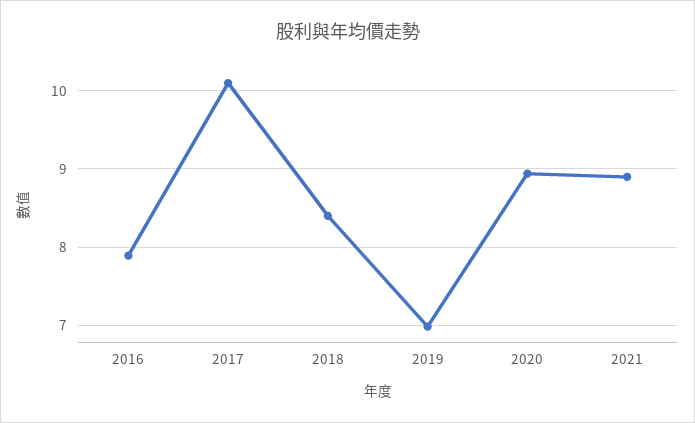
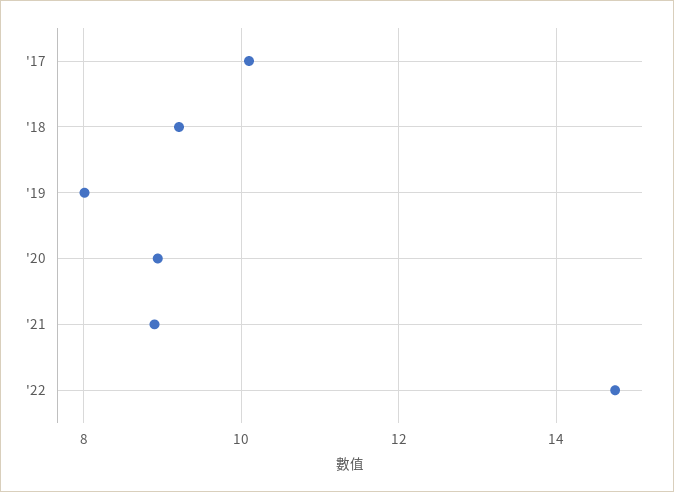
2016: 7.9 -> none
2018: 8.4 -> 9.2
2019: 7 -> 8
'22: none -> 14.8

